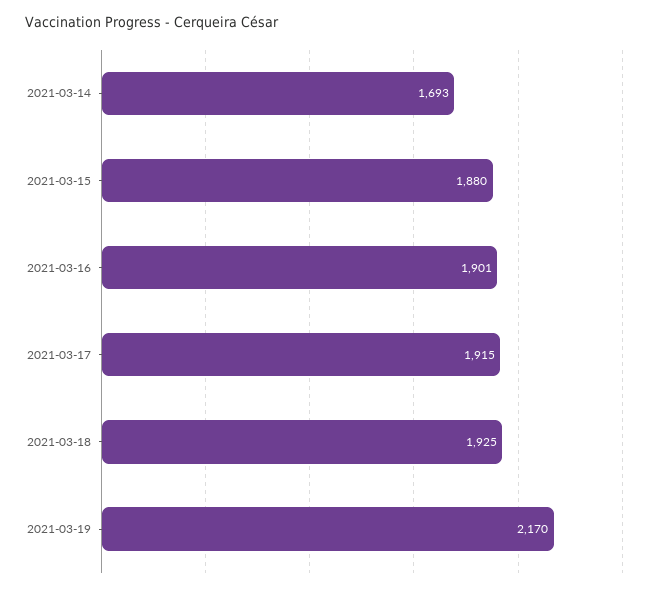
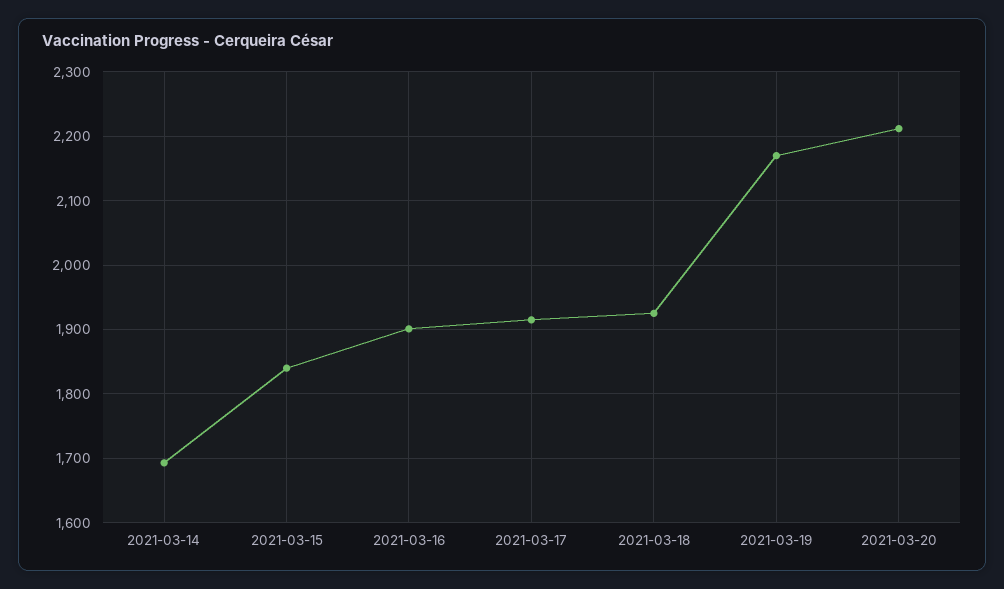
2021-03-15: 1880 -> 1840
2021-03-20: none -> 2210

